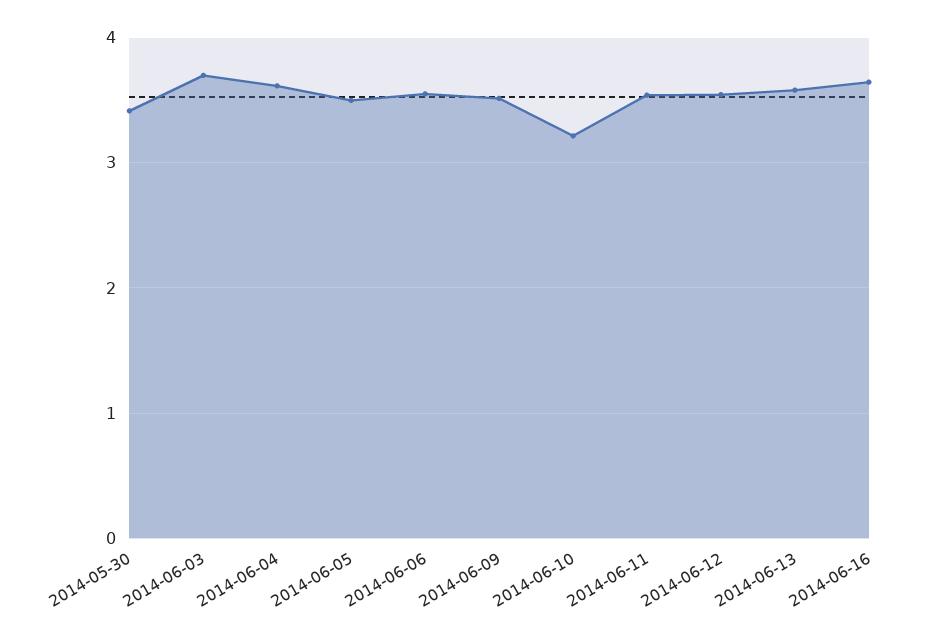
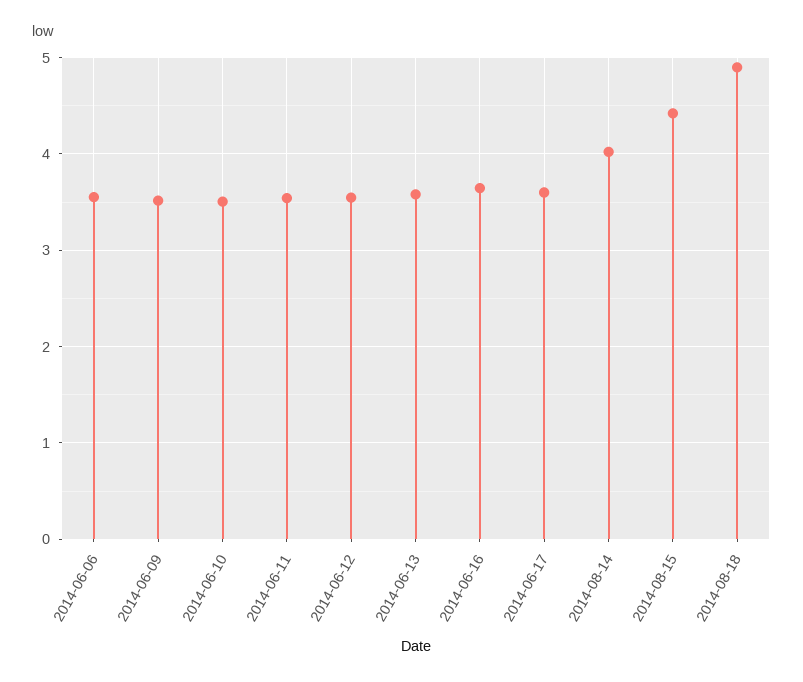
2014-05-30: 3.4 -> none
2014-06-03: 3.7 -> none
2014-06-04: 3.6 -> none
2014-06-05: 3.5 -> none
2014-06-10: 3.2 -> 3.5
2014-06-17: none -> 3.6
2014-08-14: none -> 4
2014-08-15: none -> 4.4
2014-08-18: none -> 4.9

